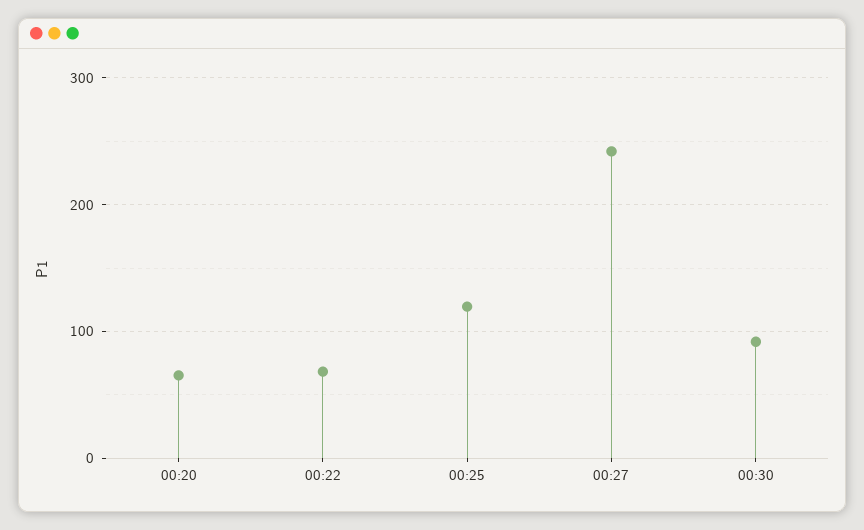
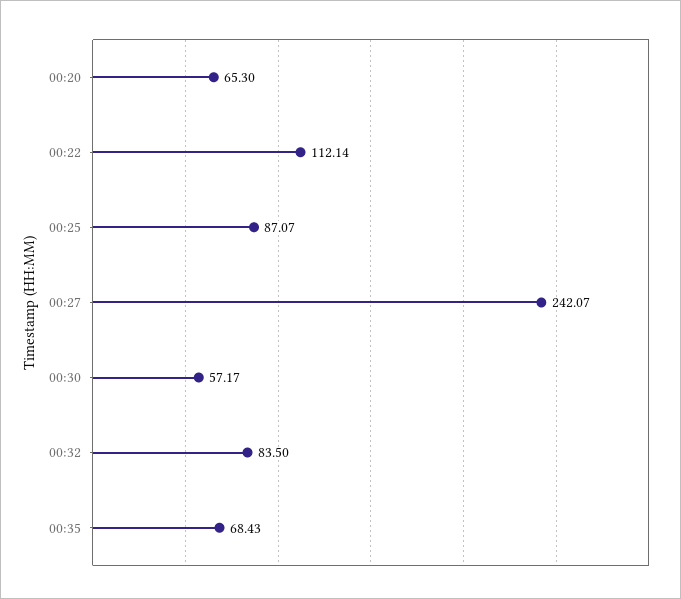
00:22: 70 -> 112.14
00:25: 120 -> 87.07
00:30: 90 -> 57.17
00:32: none -> 83.5
00:35: none -> 68.43

